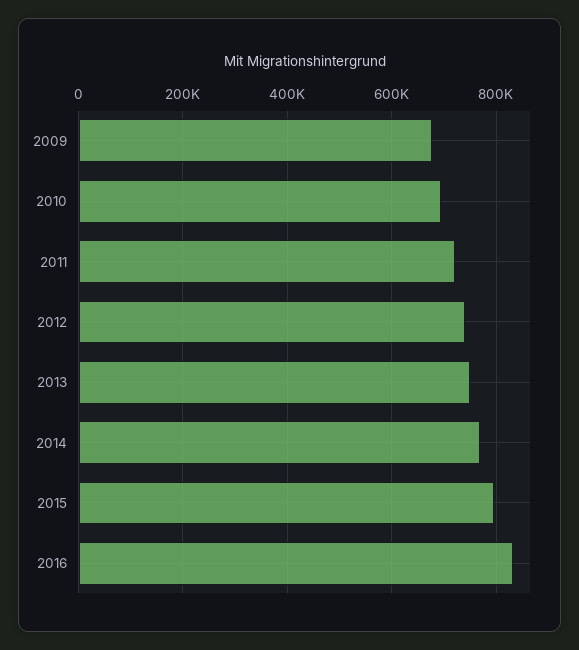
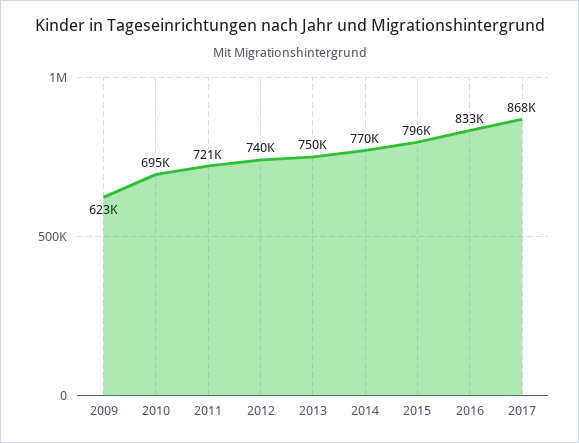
2009: 680000 -> 623000
2017: none -> 868000

